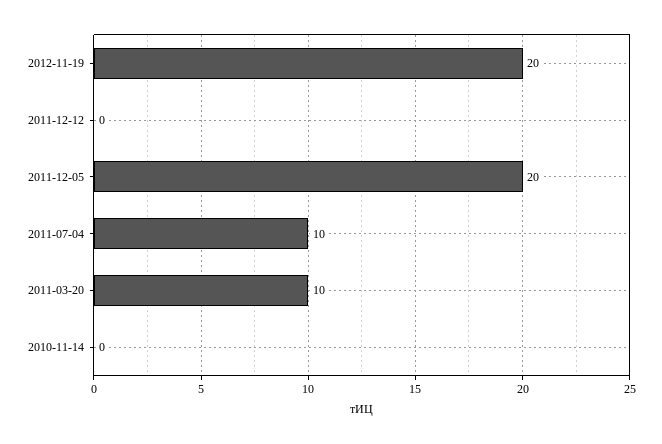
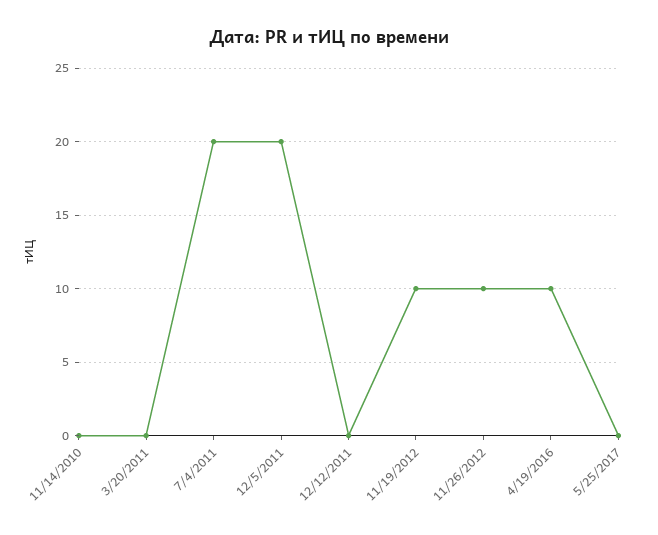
2012-11-19: 20 -> 10
2011-07-04: 10 -> 20
2011-03-20: 10 -> 0
11/26/2012: none -> 10
4/19/2016: none -> 10
5/25/2017: none -> 0

